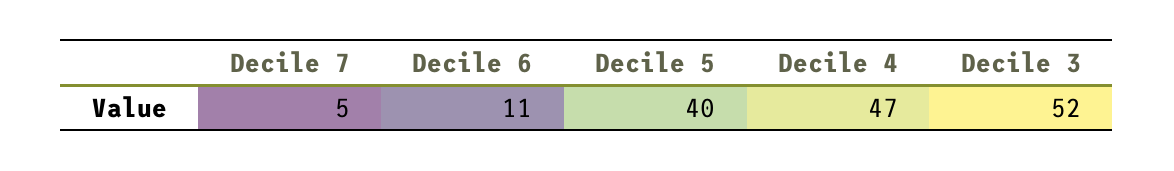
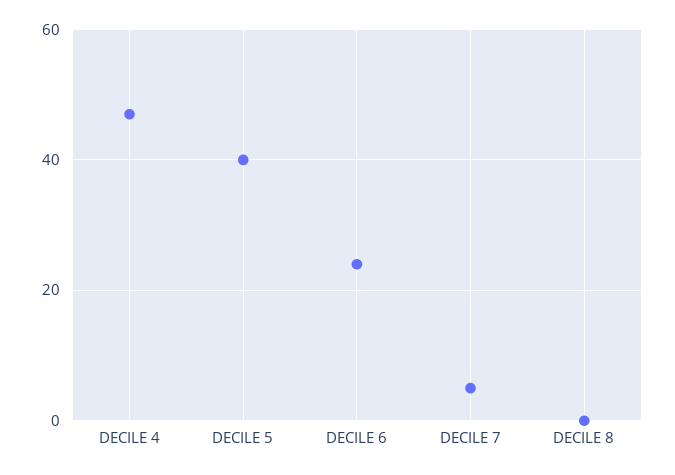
Decile 6: 11 -> 25
Decile 3: 52 -> none
DECILE 8: none -> 0

